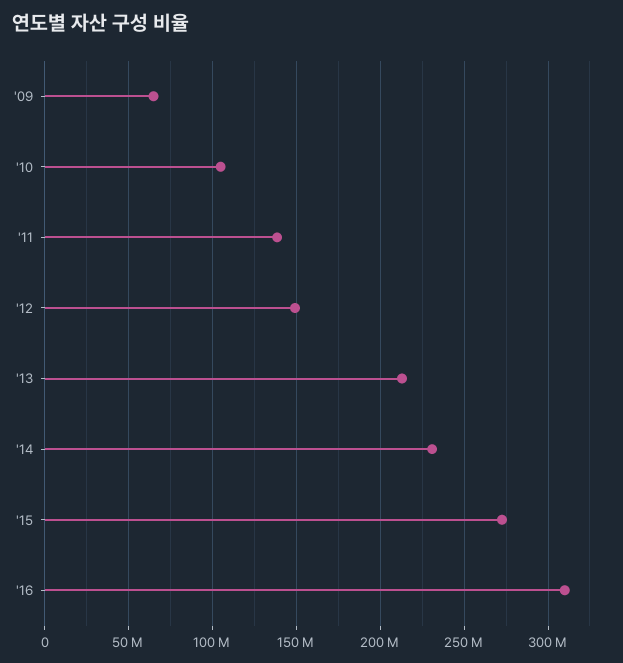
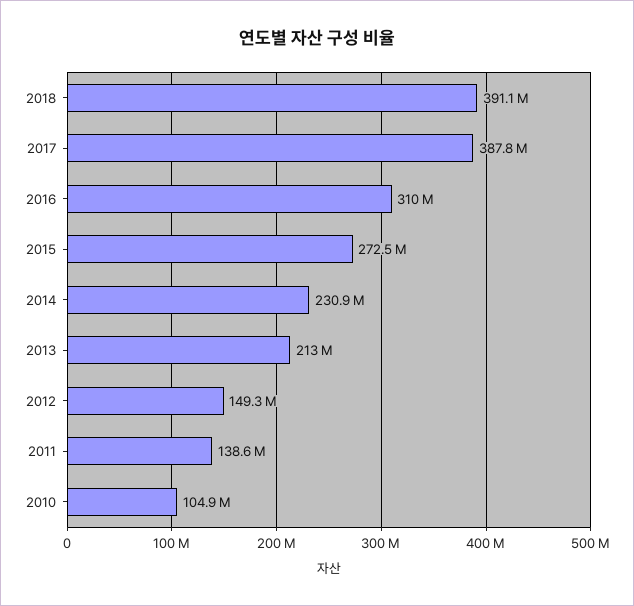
'09: 65000000 -> none
2018: none -> 391100000
2017: none -> 387800000

